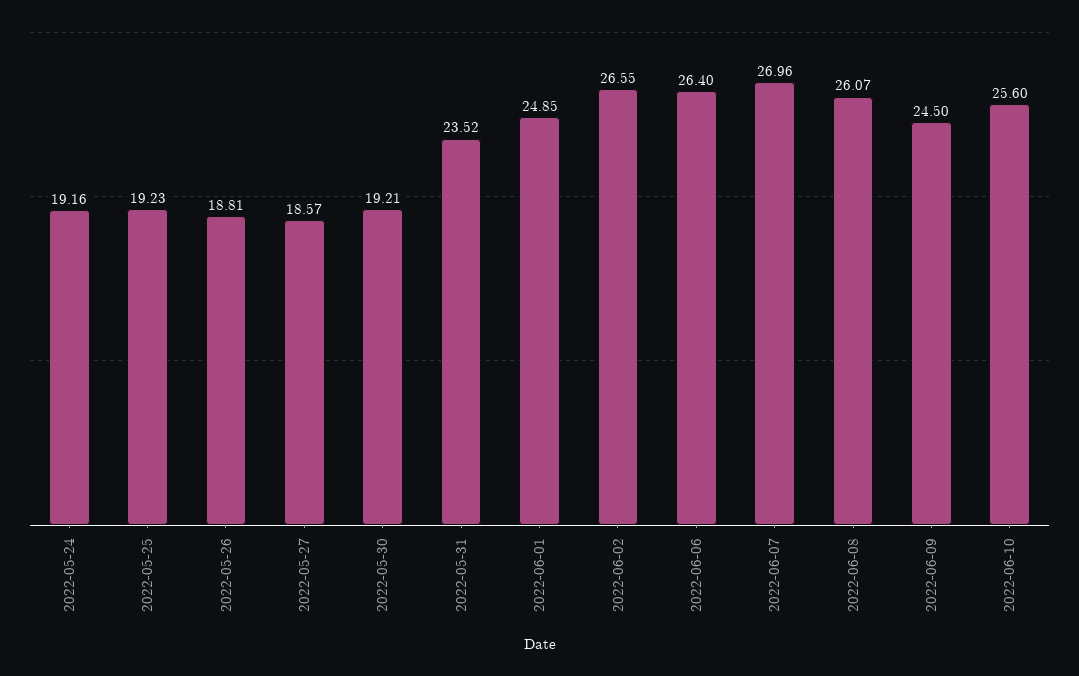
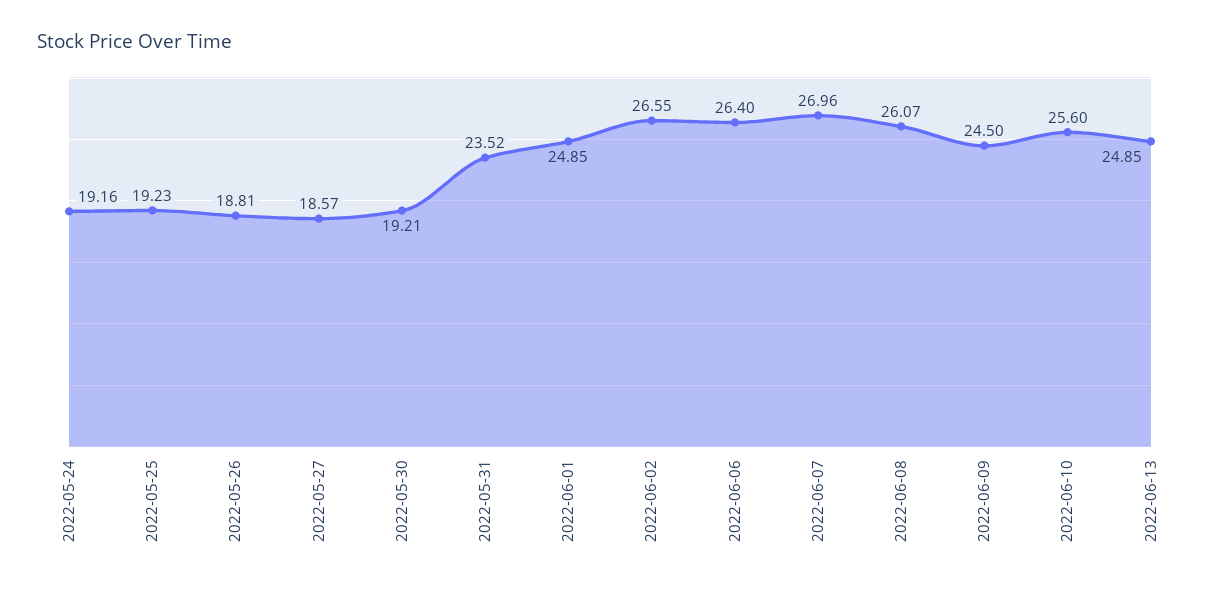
2022-06-13: none -> 24.85

